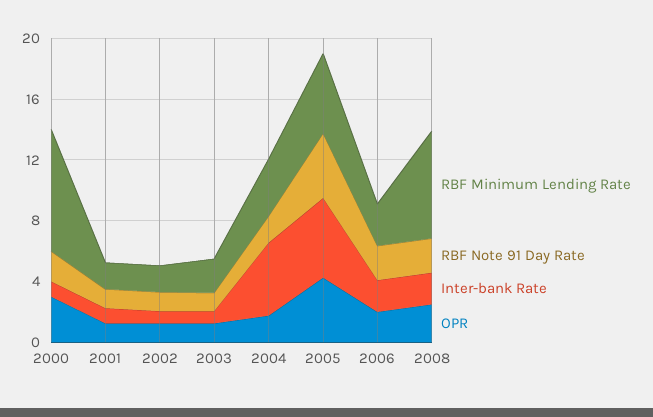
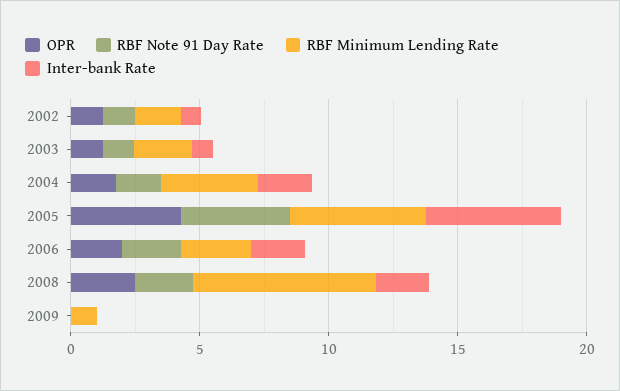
RBF Minimum Lending Rate, 2000: 8 -> none
RBF Note 91 Day Rate, 2000: 2 -> none
Inter-bank Rate, 2000: 1 -> none
OPR, 2000: 3 -> none
RBF Minimum Lending Rate, 2001: 2 -> none
RBF Note 91 Day Rate, 2001: 1 -> none
Inter-bank Rate, 2001: 1 -> none
OPR, 2001: 1 -> none
Inter-bank Rate, 2004: 5 -> 2
OPR, 2009: none -> 0
RBF Note 91 Day Rate, 2009: none -> 0
RBF Minimum Lending Rate, 2009: none -> 1
Inter-bank Rate, 2009: none -> 0

